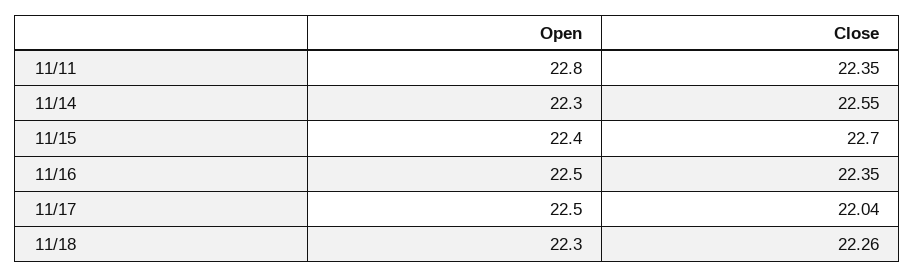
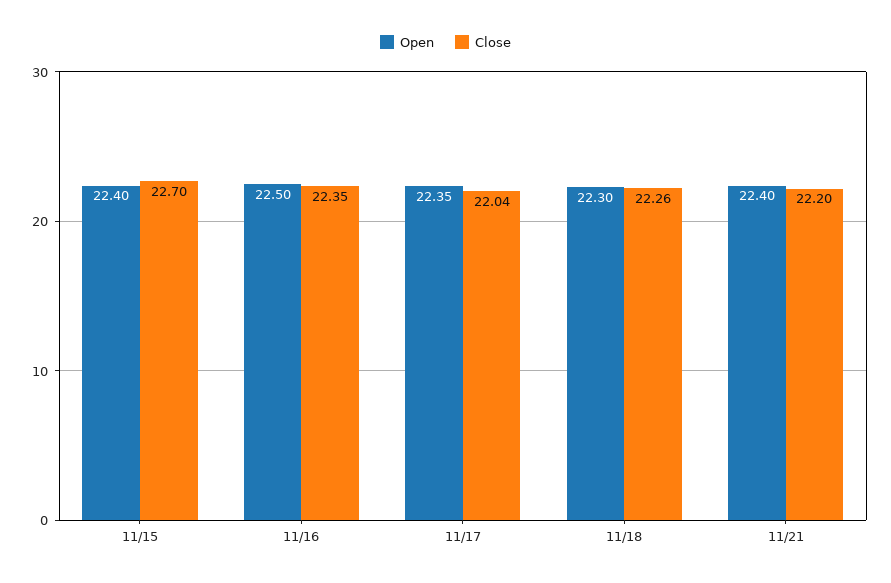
Open, 11/11: 22.8 -> none
Close, 11/11: 22.35 -> none
Open, 11/14: 22.3 -> none
Close, 11/14: 22.55 -> none
Open, 11/17: 22.5 -> 22.35
Open, 11/21: none -> 22.4
Close, 11/21: none -> 22.2

